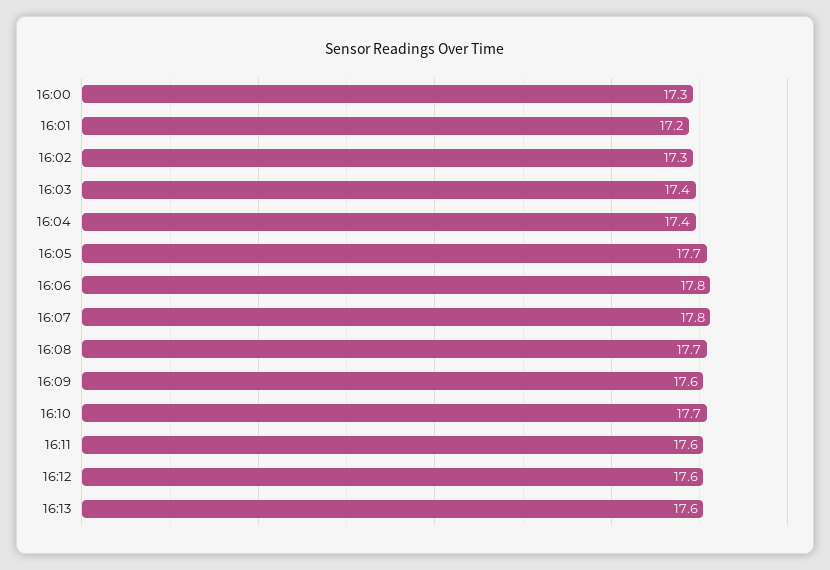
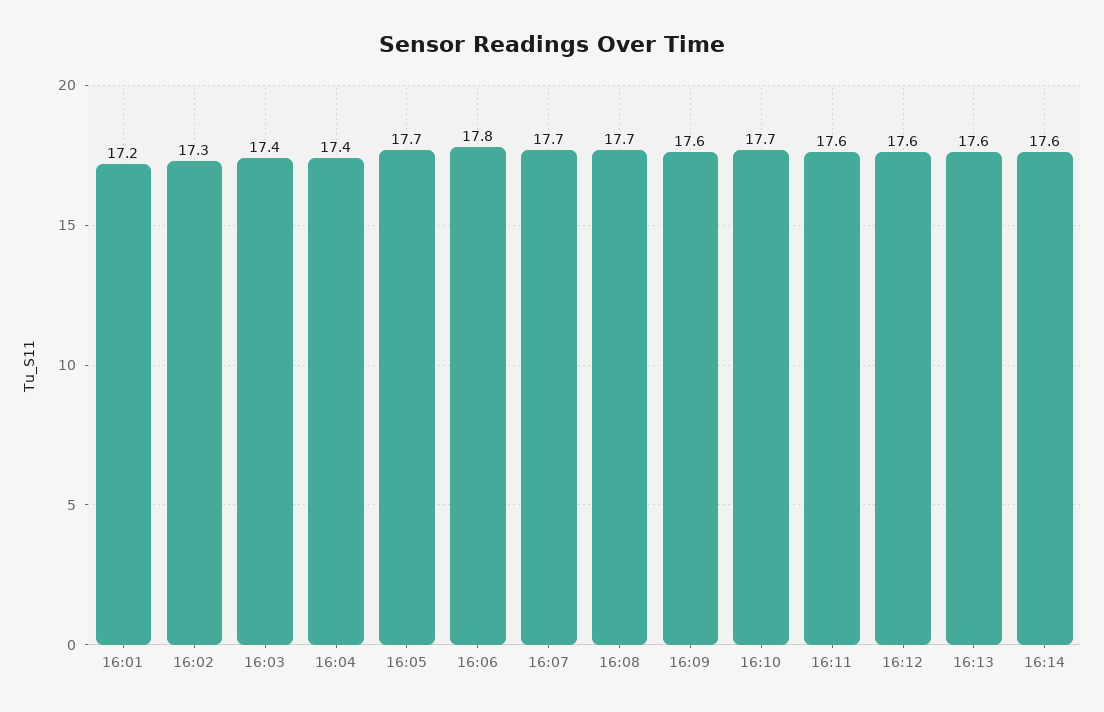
16:00: 17.3 -> none
16:07: 17.8 -> 17.7
16:14: none -> 17.6

